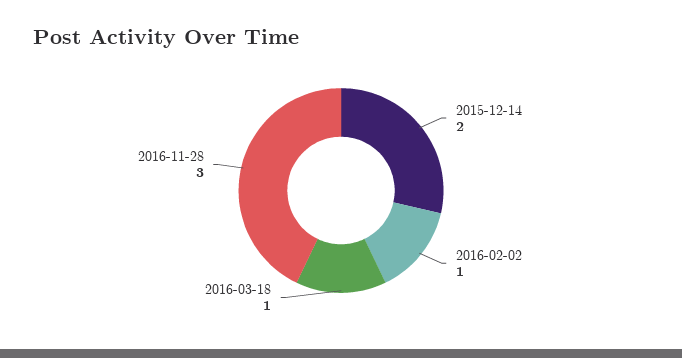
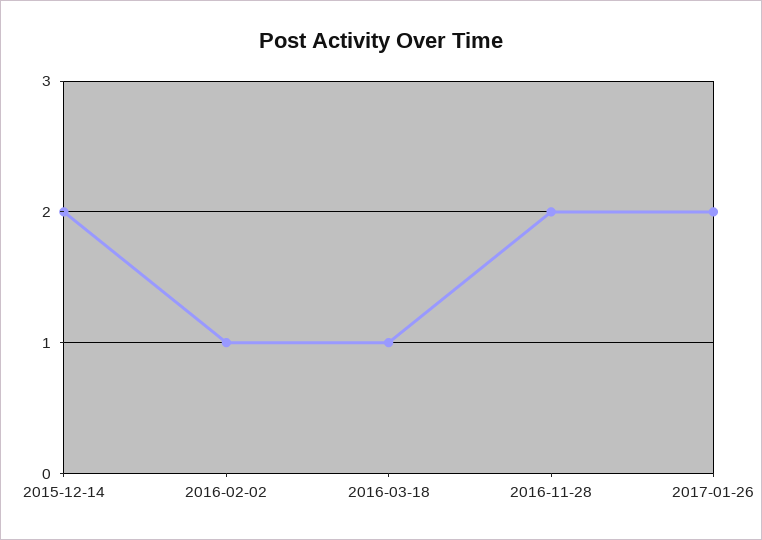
2016-11-28: 3 -> 2
2017-01-26: none -> 2

